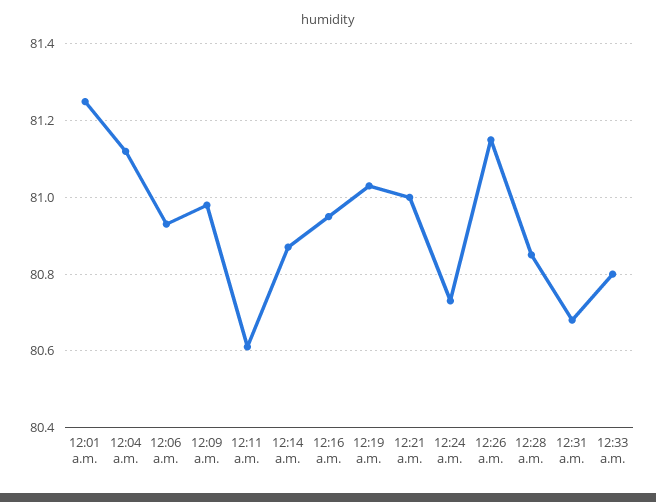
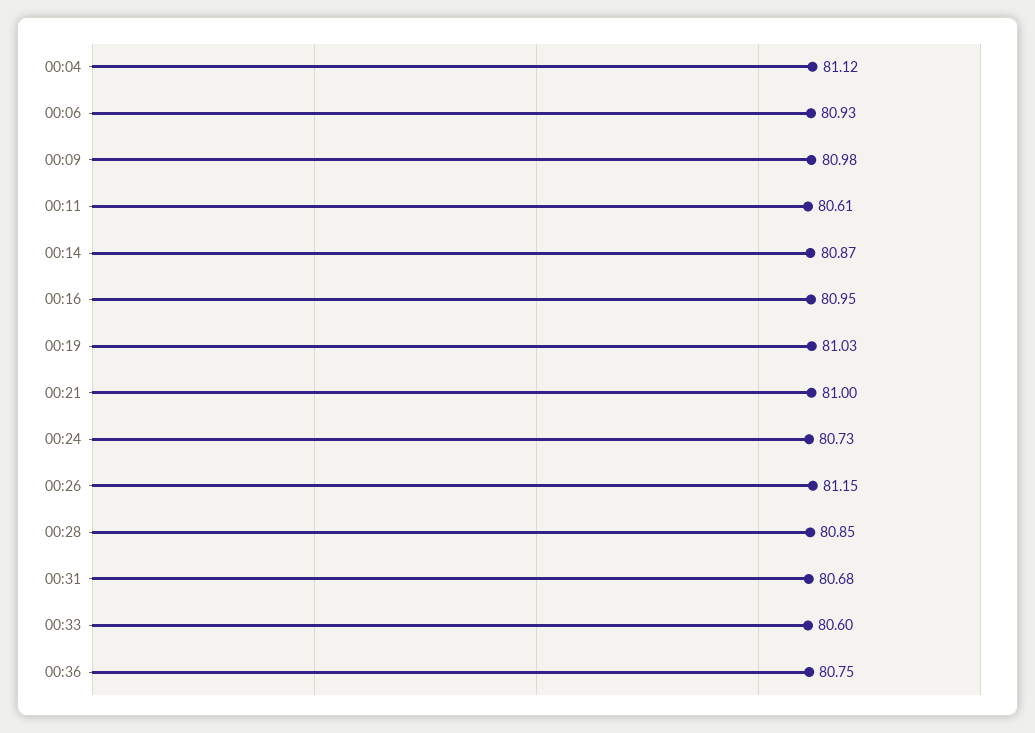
12:01 a.m.: 81.25 -> none
12:33 a.m.: 80.8 -> 80.6
00:36: none -> 80.75

